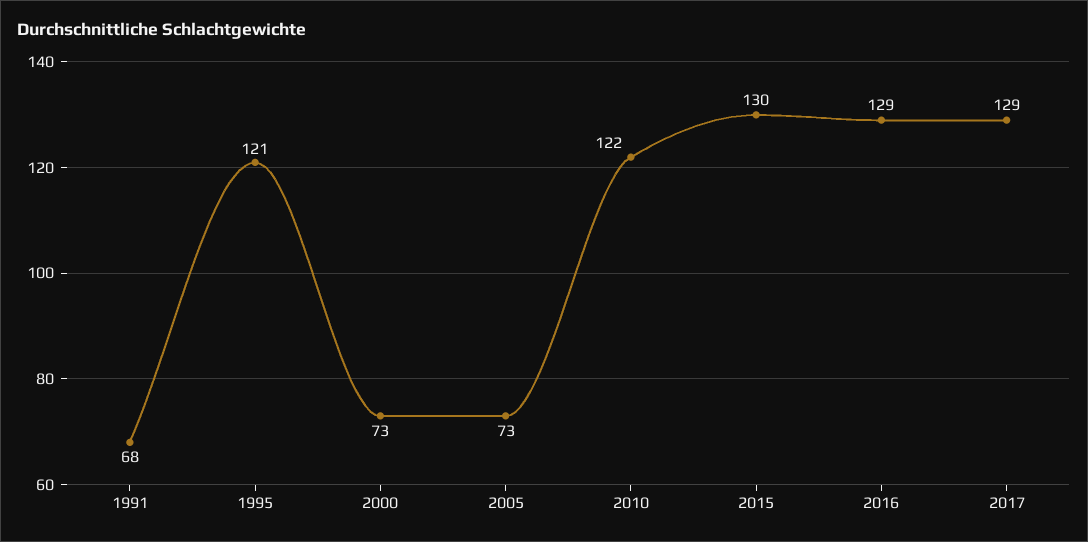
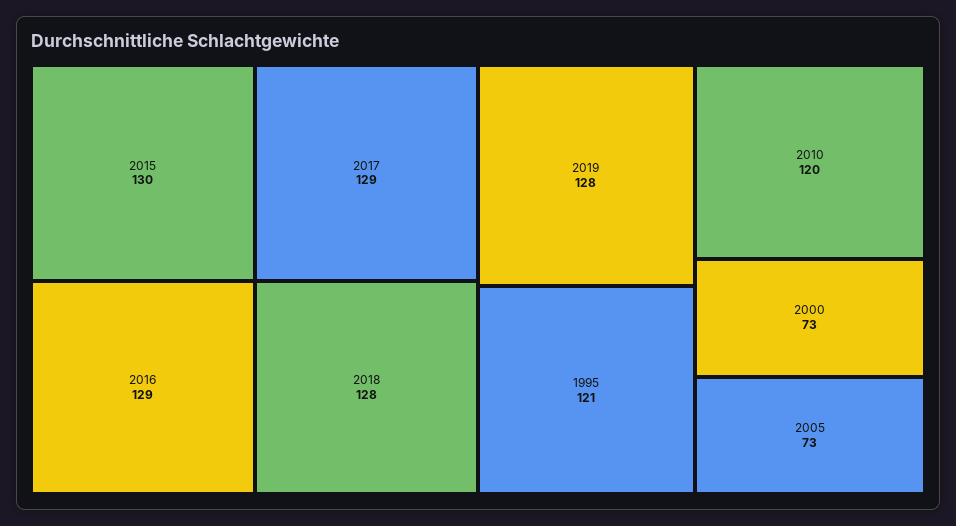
1991: 68 -> none
2010: 122 -> 120
2018: none -> 128
2019: none -> 128

